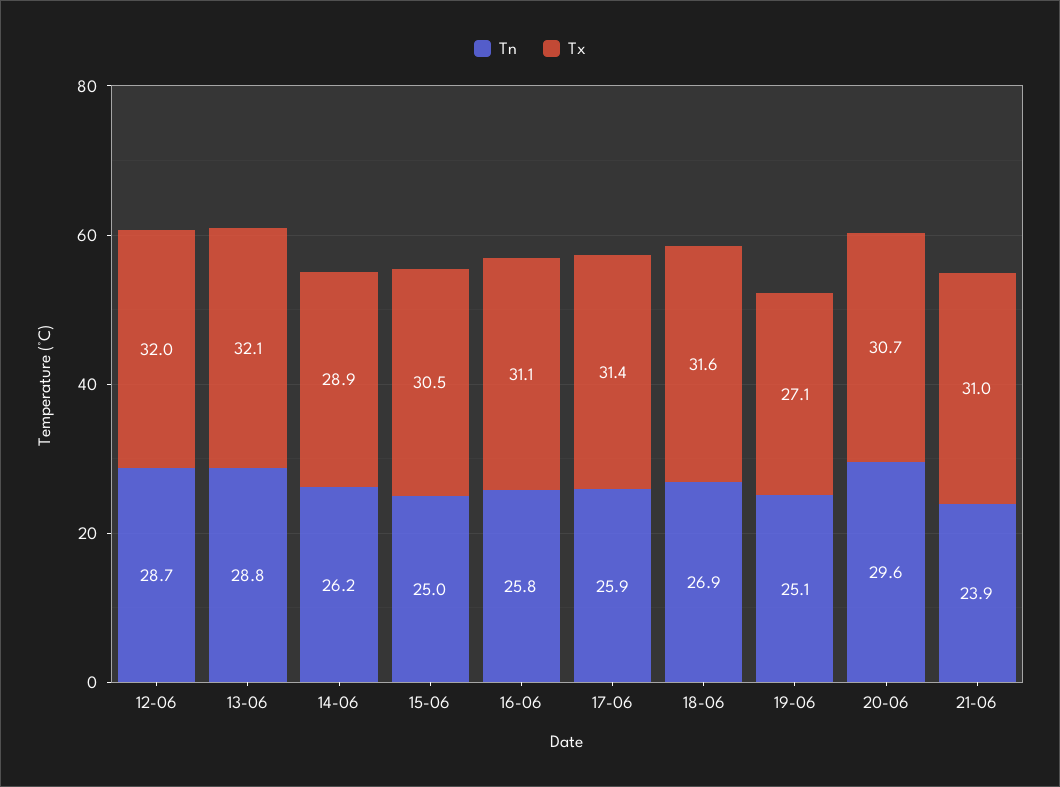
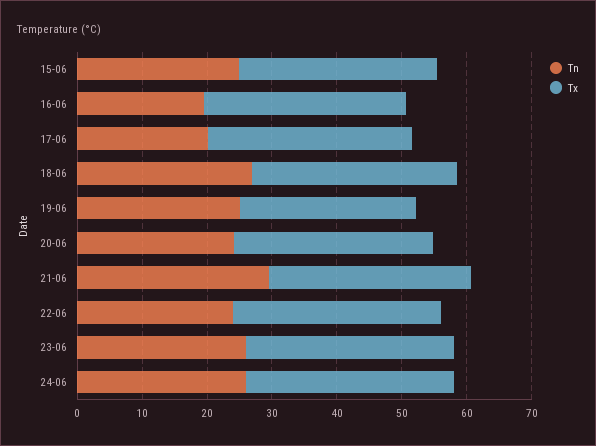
Tn, 12-06: 28.7 -> none
Tx, 12-06: 32 -> none
Tn, 13-06: 28.8 -> none
Tx, 13-06: 32.1 -> none
Tn, 14-06: 26.2 -> none
Tx, 14-06: 28.9 -> none
Tn, 16-06: 25.8 -> 20
Tn, 17-06: 25.9 -> 20
Tn, 20-06: 29.6 -> 24
Tn, 21-06: 23.9 -> 30
Tn, 22-06: none -> 24
Tx, 22-06: none -> 32
Tn, 23-06: none -> 26
Tx, 23-06: none -> 32
Tn, 24-06: none -> 26
Tx, 24-06: none -> 32

